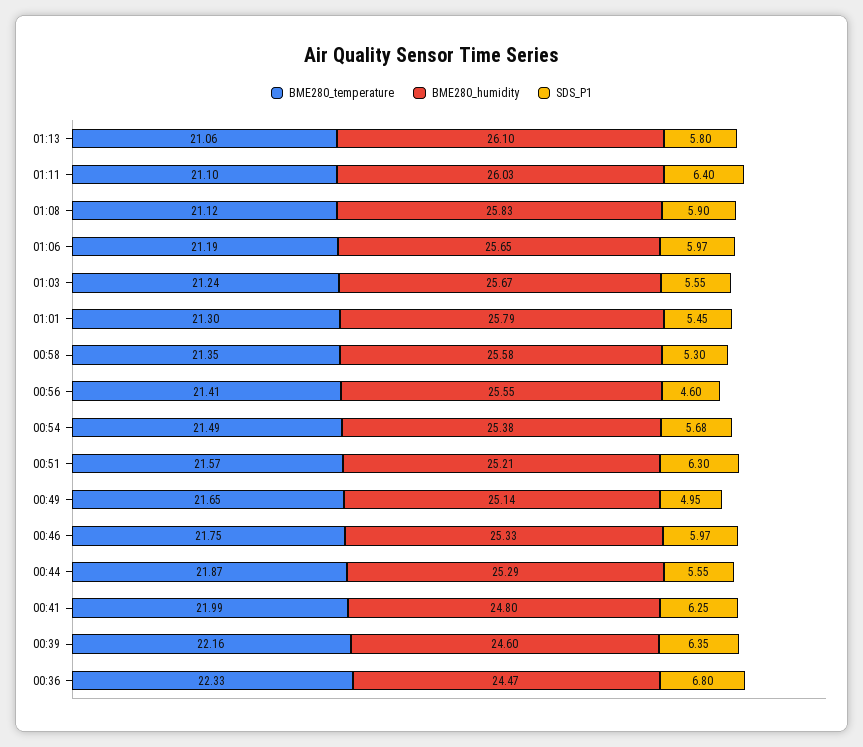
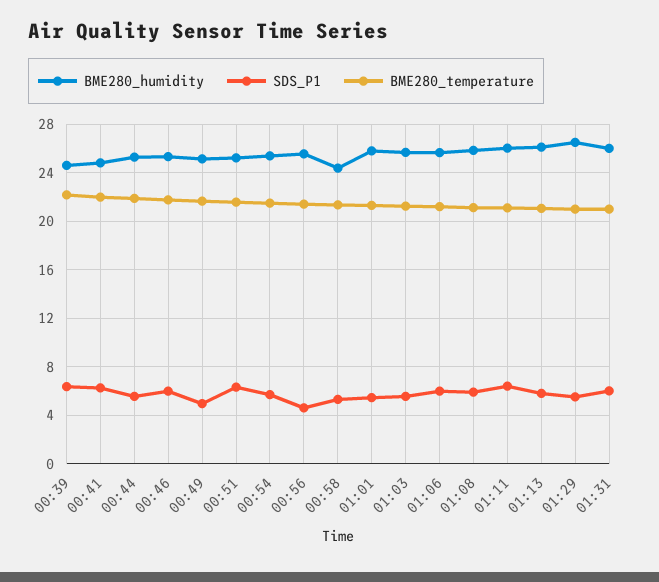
BME280_humidity, 00:58: 25.58 -> 24.5
BME280_temperature, 00:36: 22.33 -> none
BME280_humidity, 00:36: 24.47 -> none
SDS_P1, 00:36: 6.8 -> none
BME280_humidity, 01:29: none -> 26.5
SDS_P1, 01:29: none -> 5.5
BME280_temperature, 01:29: none -> 21
BME280_humidity, 01:31: none -> 26
SDS_P1, 01:31: none -> 6
BME280_temperature, 01:31: none -> 21

